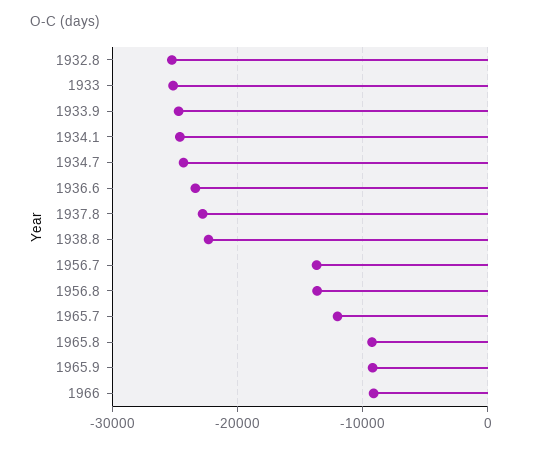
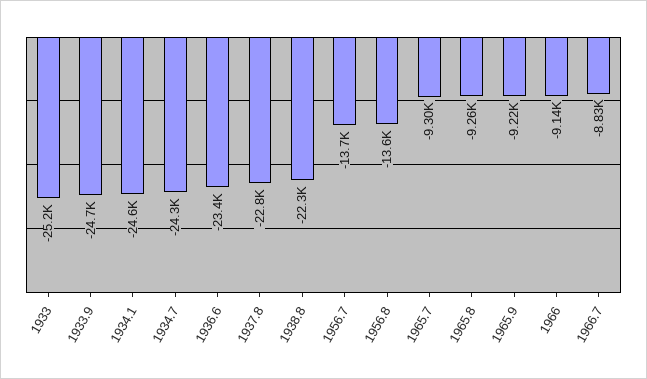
1932.8: -25000 -> none
1965.7: -12000 -> -9300
1966.7: none -> -8830

